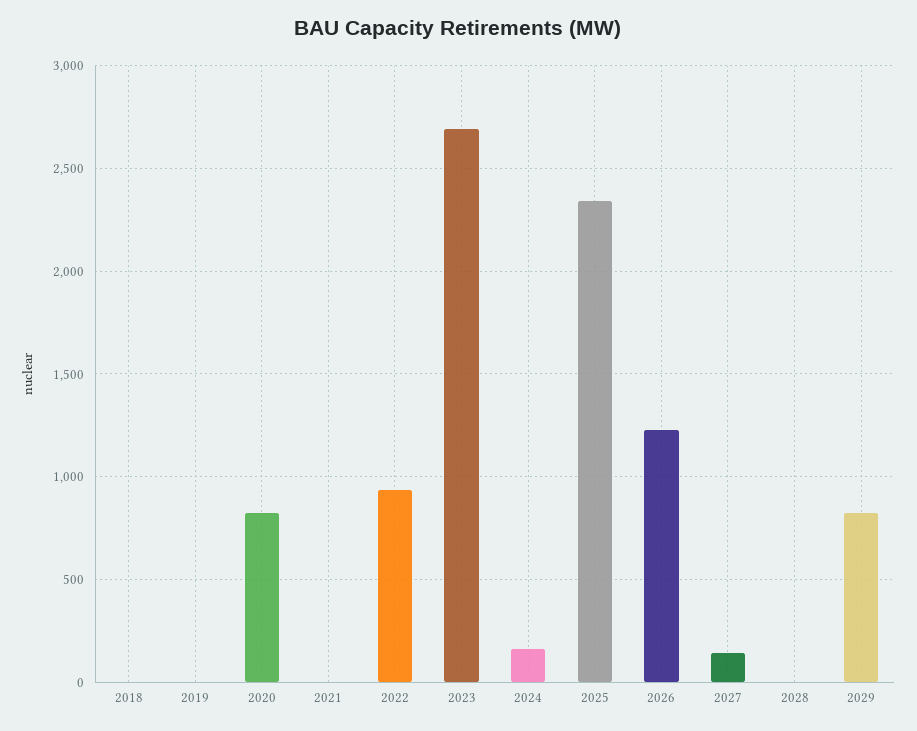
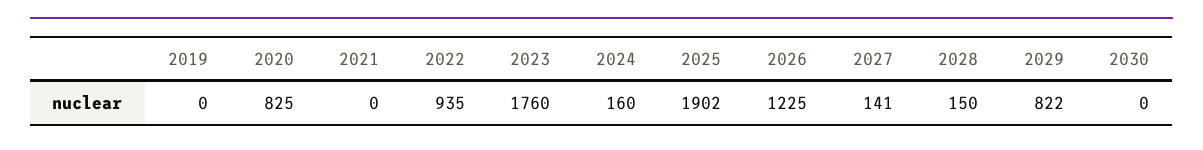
2018: 0 -> none
2023: 2700 -> 1760
2025: 2350 -> 1902
2028: 0 -> 150
2030: none -> 0

